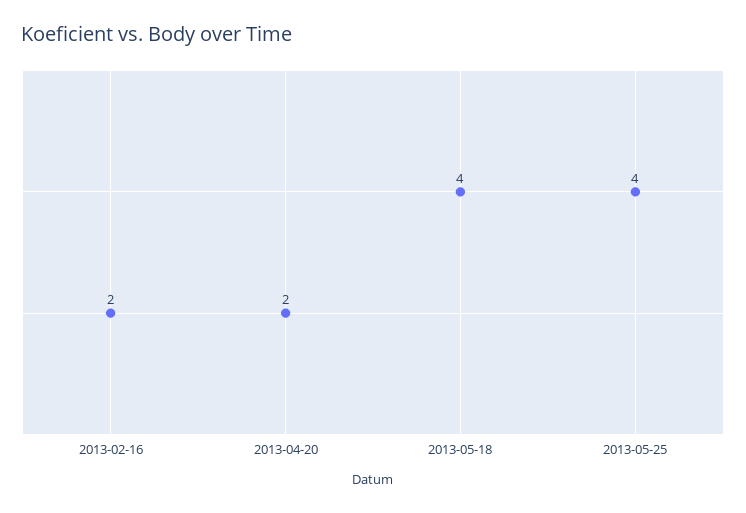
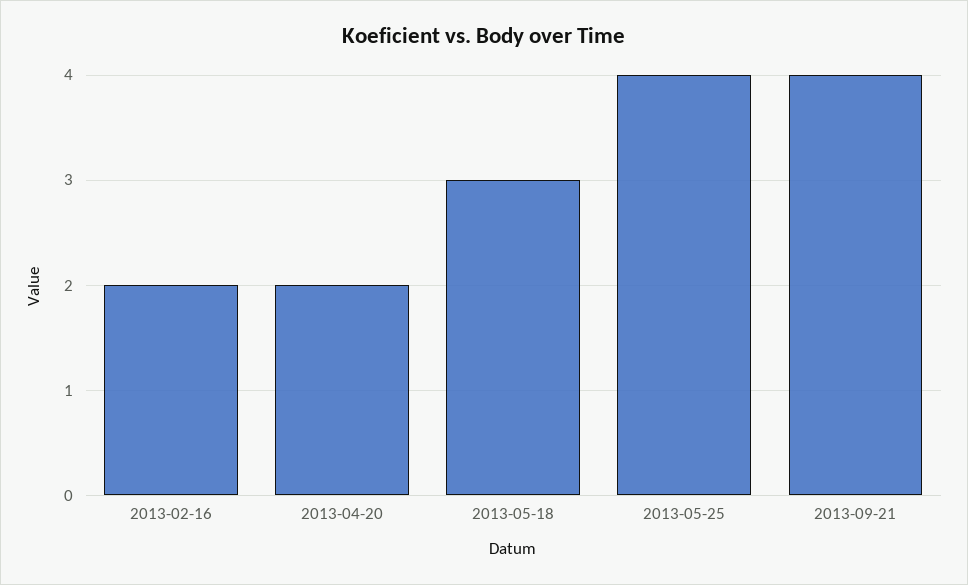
2013-05-18: 4 -> 3
2013-09-21: none -> 4

